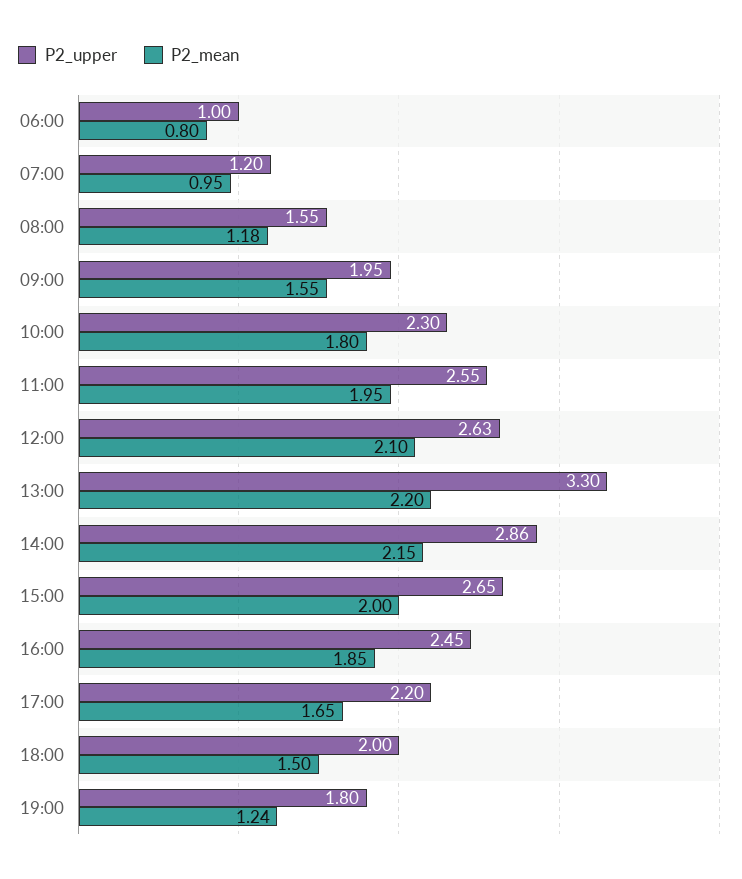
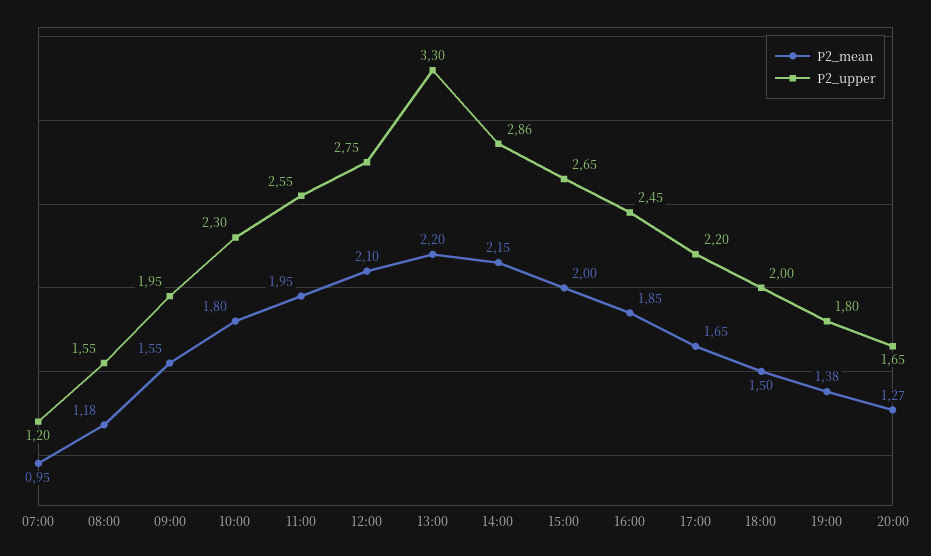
P2_upper, 06:00: 1 -> none
P2_mean, 06:00: 0.8 -> none
P2_upper, 12:00: 2.63 -> 2.75
P2_mean, 19:00: 1.24 -> 1.38
P2_mean, 20:00: none -> 1.27
P2_upper, 20:00: none -> 1.65

